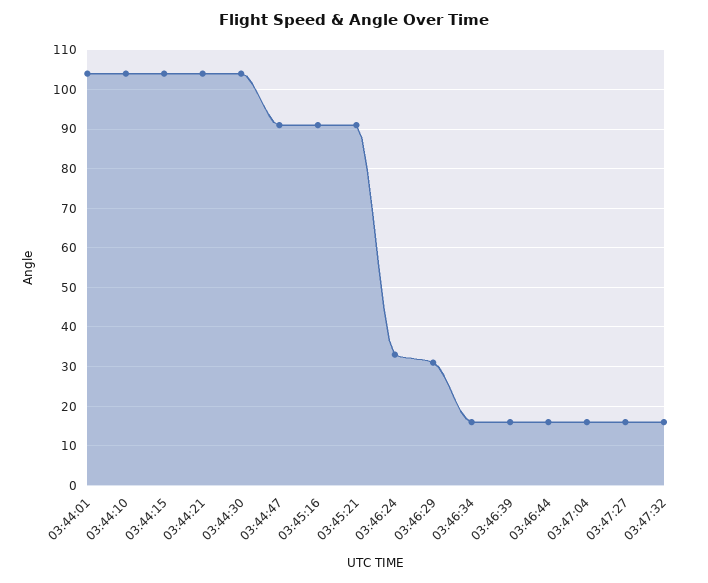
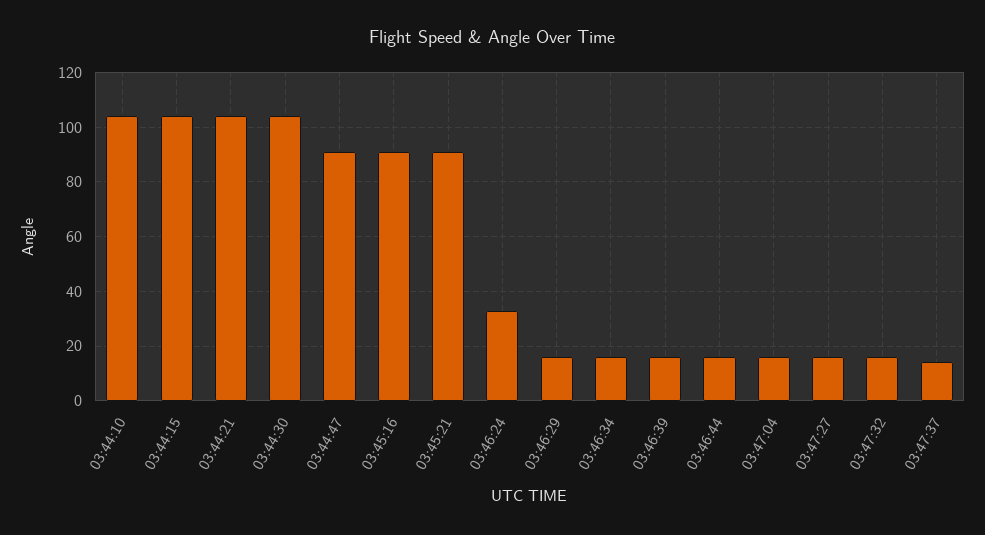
03:44:01: 105 -> none
03:46:29: 30 -> 15
03:47:37: none -> 15

